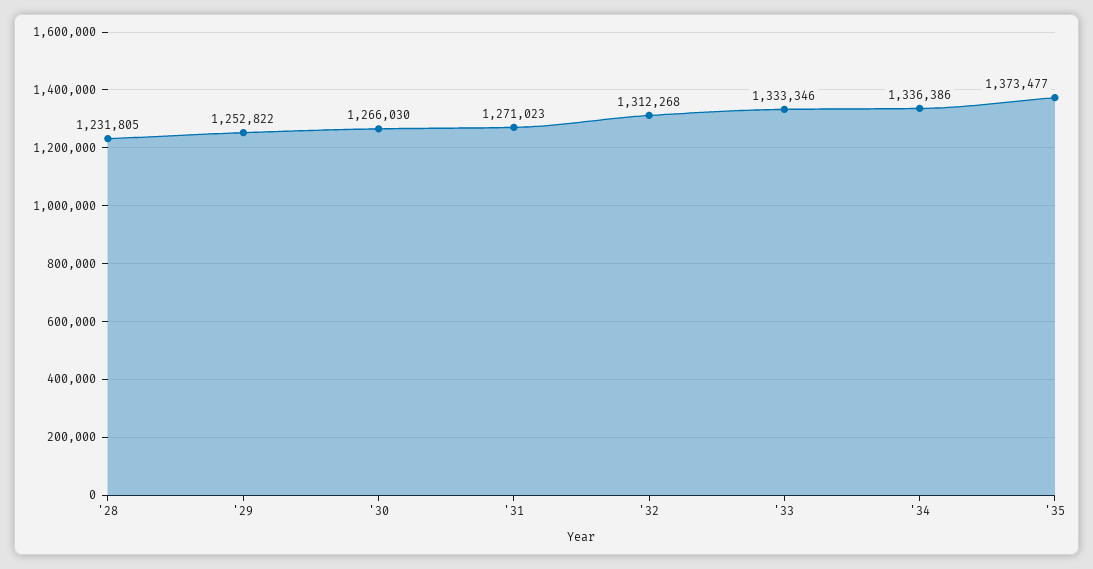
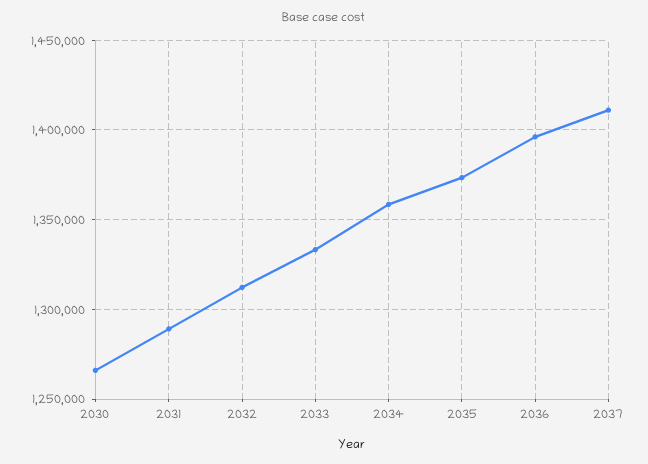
'28: 1231805 -> none
'29: 1252822 -> none
'31: 1271023 -> 1290000
'34: 1336386 -> 1360000
2036: none -> 1395000
2037: none -> 1410000

